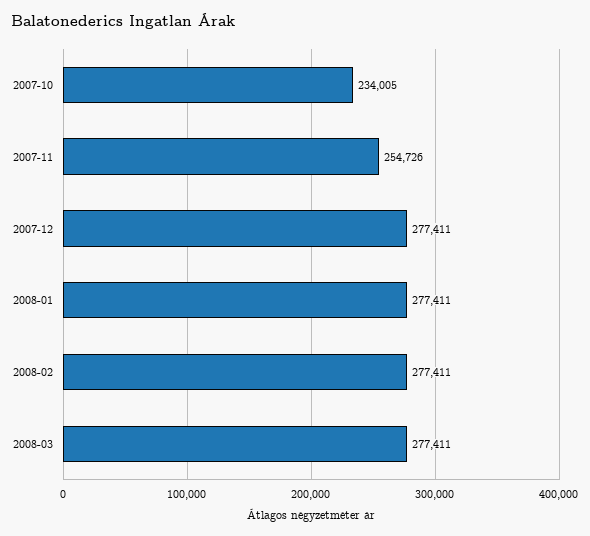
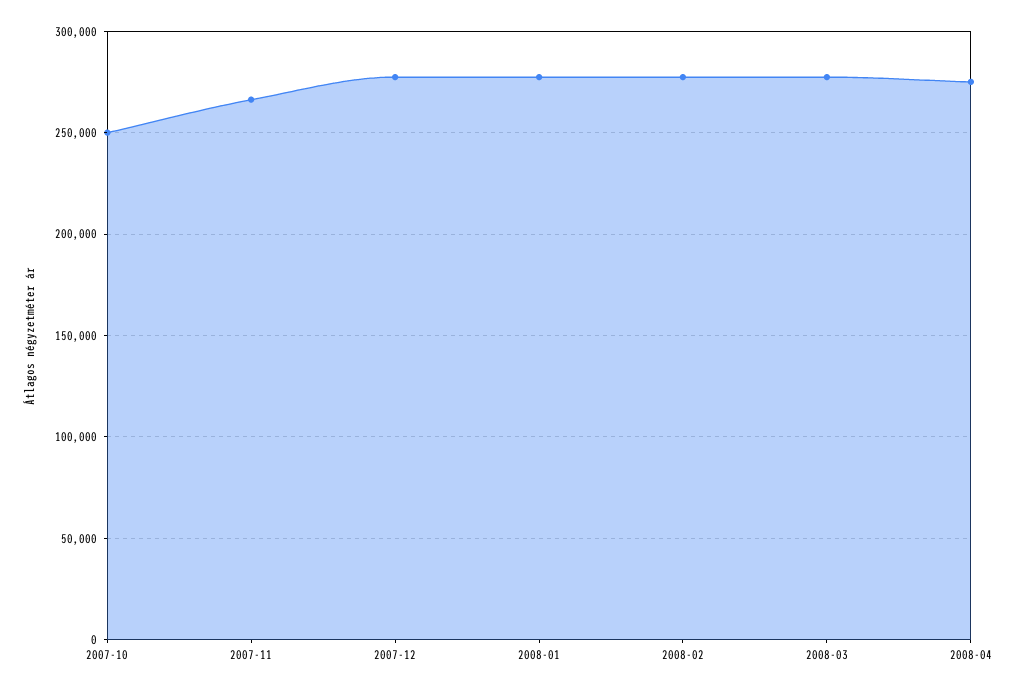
2007-10: 234005 -> 250000
2007-11: 254726 -> 265000
2008-04: none -> 275000

